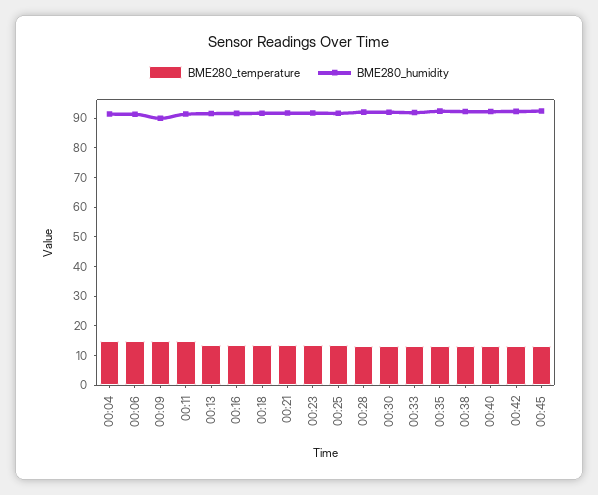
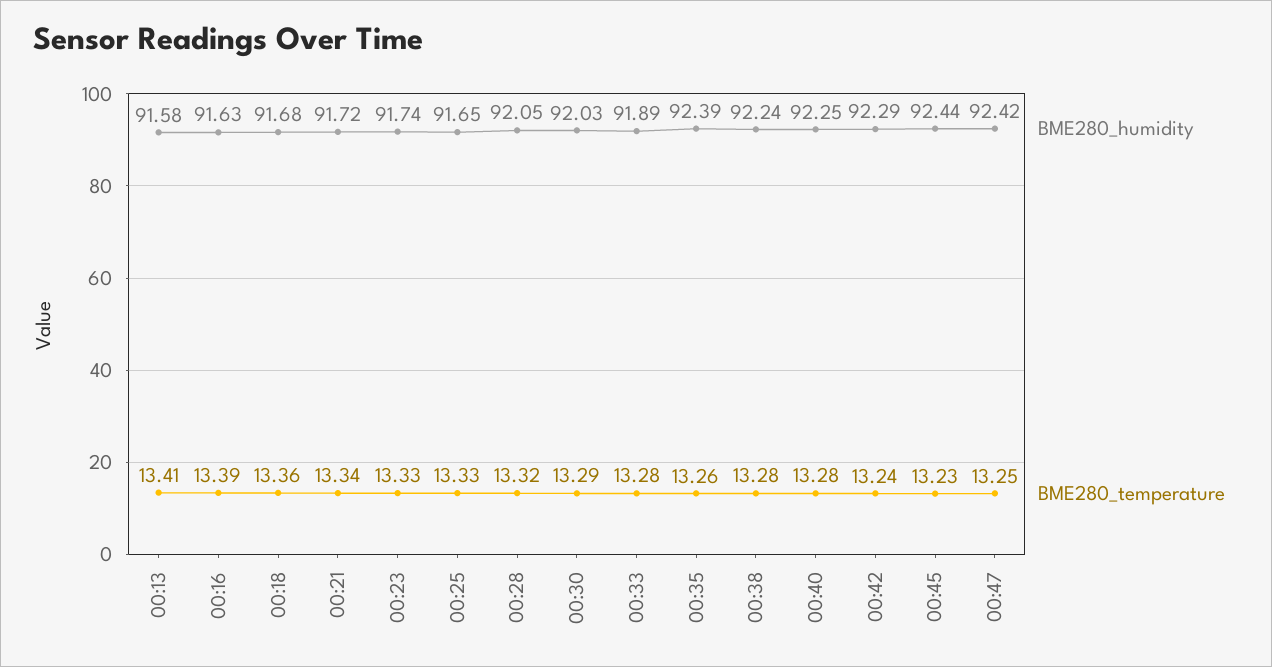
BME280_temperature, 00:04: 15 -> none
BME280_humidity, 00:04: 90 -> none
BME280_temperature, 00:06: 15 -> none
BME280_humidity, 00:06: 90 -> none
BME280_temperature, 00:09: 15 -> none
BME280_humidity, 00:09: 90 -> none
BME280_temperature, 00:11: 15 -> none
BME280_humidity, 00:11: 90 -> none
BME280_humidity, 00:47: none -> 92.42
BME280_temperature, 00:47: none -> 13.25

